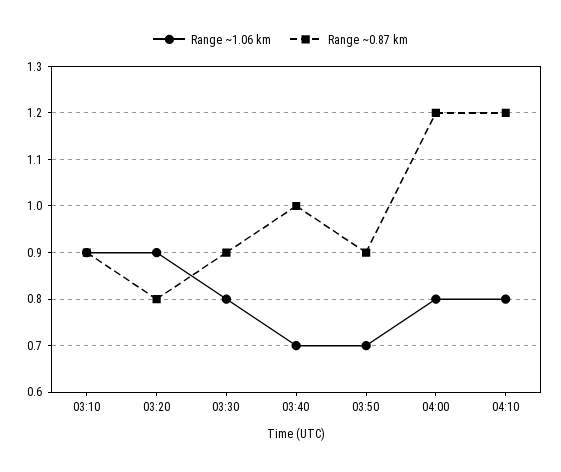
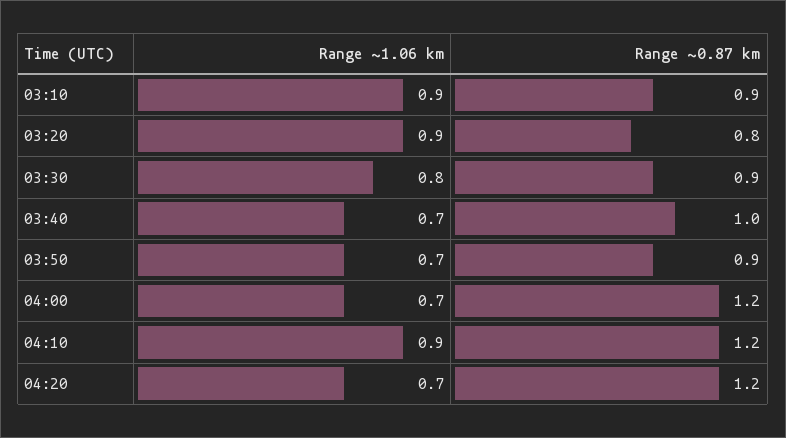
Range ~1.06 km, 04:00: 0.8 -> 0.7
Range ~1.06 km, 04:10: 0.8 -> 0.9
Range ~1.06 km, 04:20: none -> 0.7
Range ~0.87 km, 04:20: none -> 1.2

